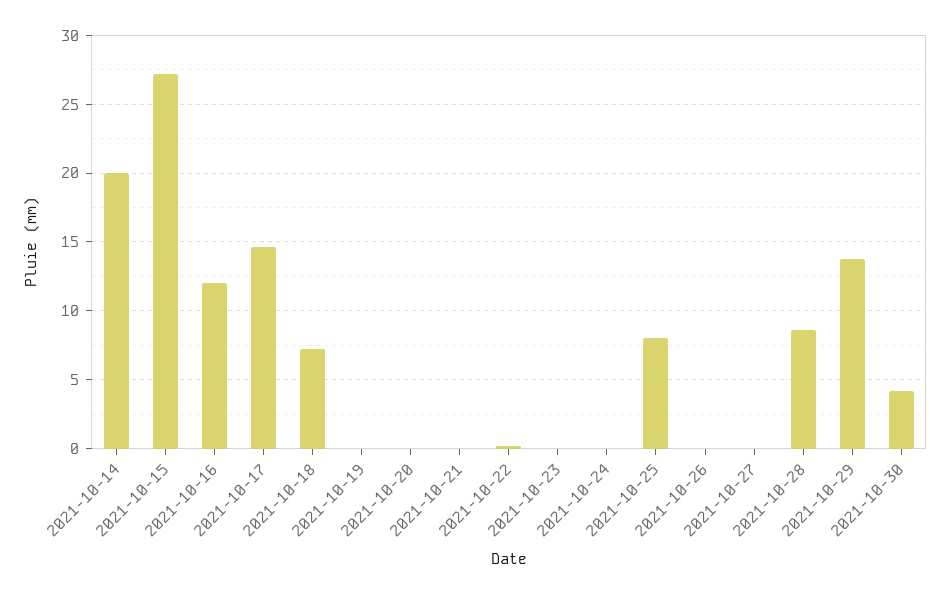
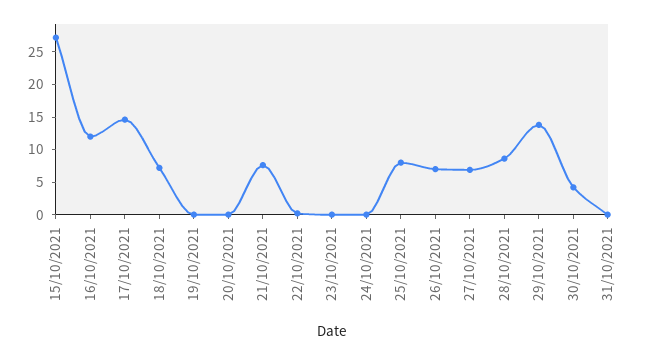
2021-10-14: 20 -> none
2021-10-21: 0 -> 7.5
2021-10-26: 0 -> 7.5
2021-10-27: 0 -> 7.5
31/10/2021: none -> 0

